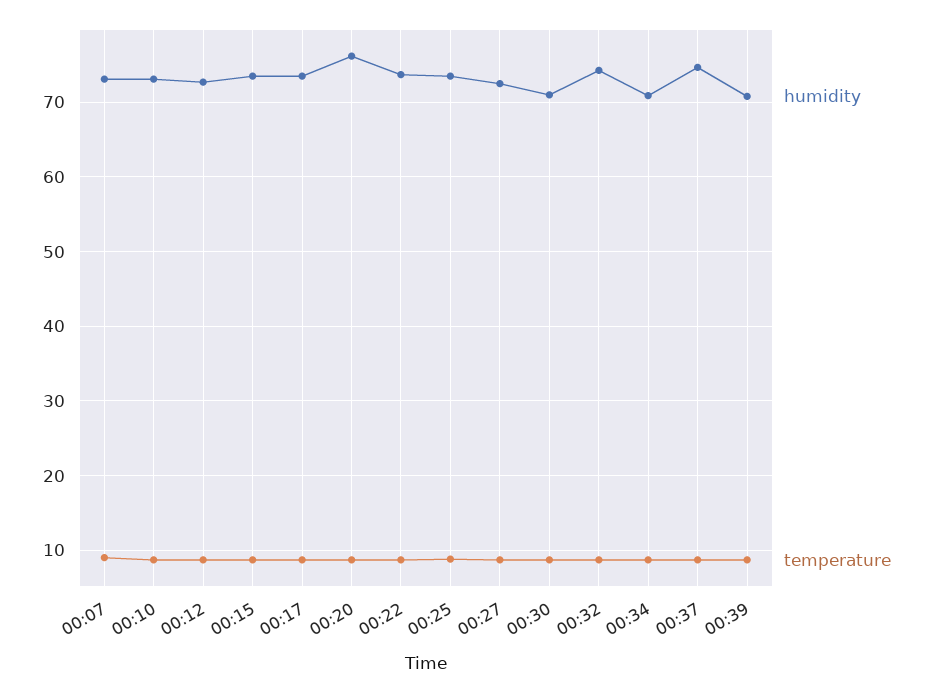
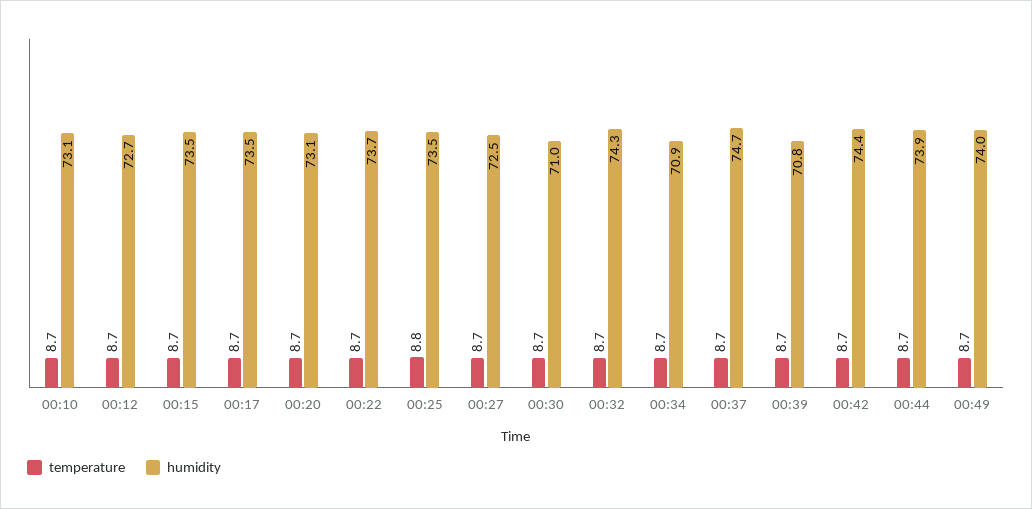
humidity, 00:07: 73 -> none
temperature, 00:07: 9 -> none
humidity, 00:20: 76 -> 73.1
temperature, 00:42: none -> 8.7
humidity, 00:42: none -> 74.4
temperature, 00:44: none -> 8.7
humidity, 00:44: none -> 73.9
temperature, 00:49: none -> 8.7
humidity, 00:49: none -> 74

